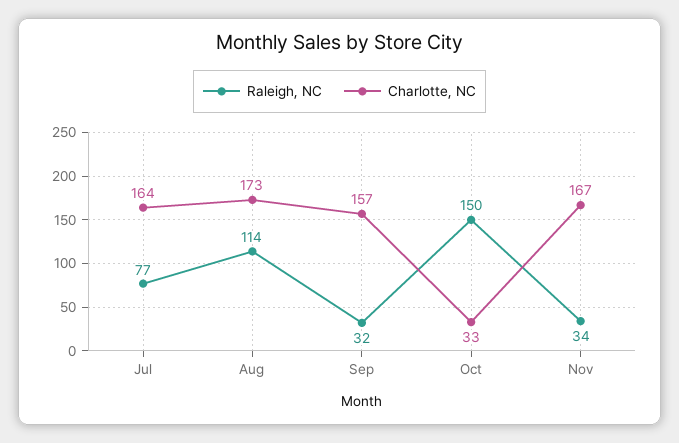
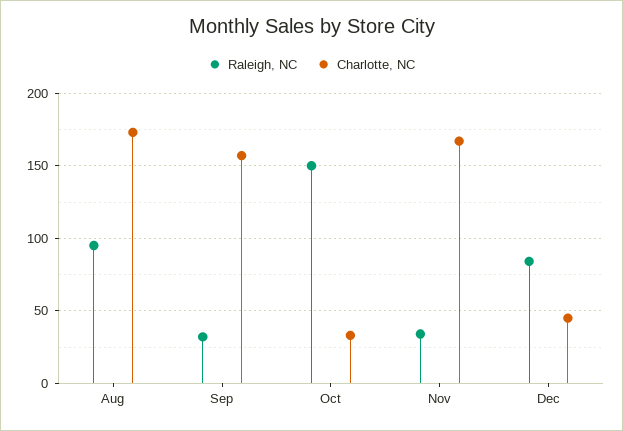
Raleigh, NC, Jul: 77 -> none
Charlotte, NC, Jul: 164 -> none
Raleigh, NC, Aug: 114 -> 95
Raleigh, NC, Dec: none -> 85
Charlotte, NC, Dec: none -> 45

